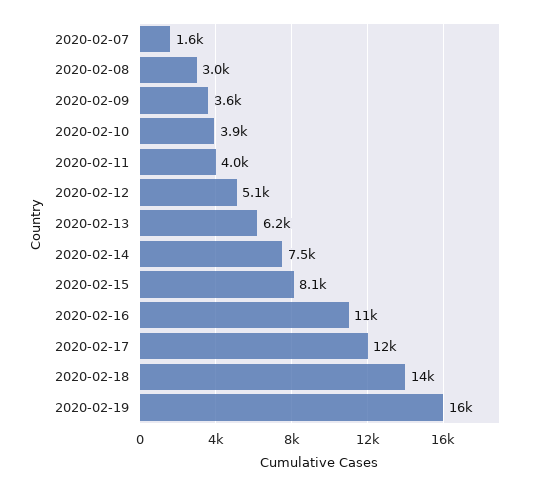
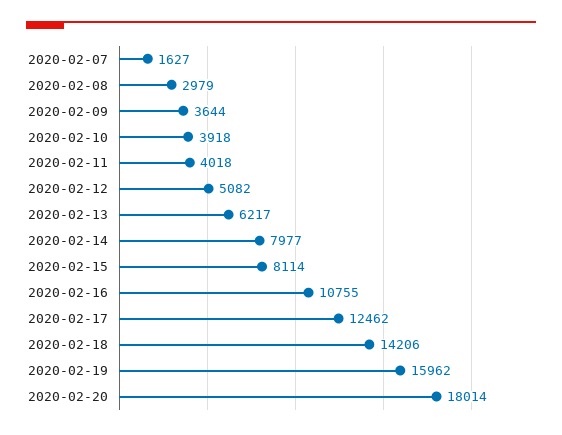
2020-02-14: 7500 -> 7977
2020-02-20: none -> 18014

